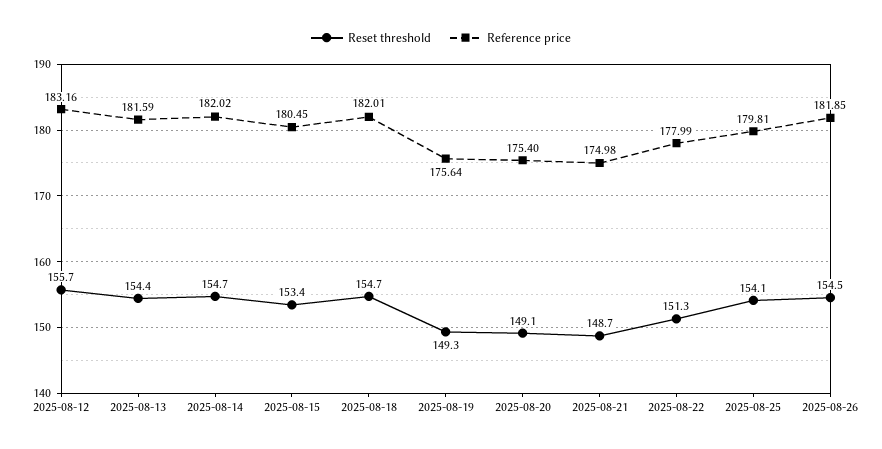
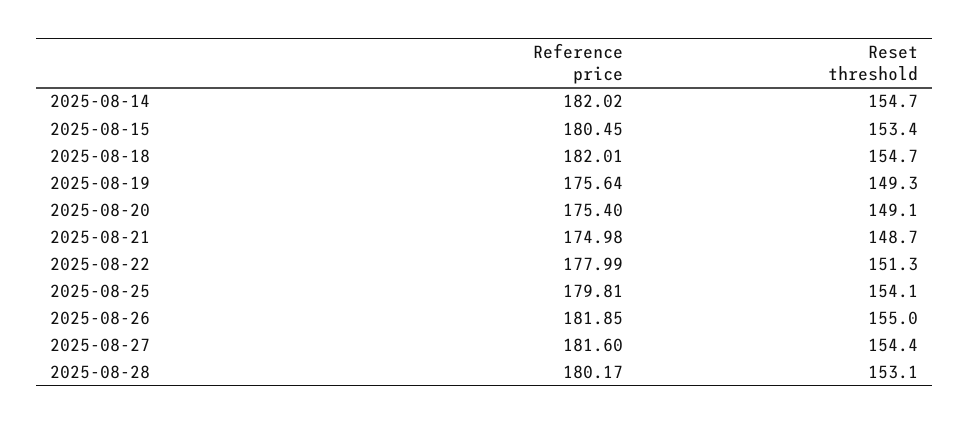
Reset threshold, 2025-08-12: 155.7 -> none
Reference price, 2025-08-12: 183.16 -> none
Reset threshold, 2025-08-13: 154.4 -> none
Reference price, 2025-08-13: 181.59 -> none
Reset threshold, 2025-08-26: 154.5 -> 155
Reference price, 2025-08-27: none -> 181.6
Reset threshold, 2025-08-27: none -> 154.4
Reference price, 2025-08-28: none -> 180.17
Reset threshold, 2025-08-28: none -> 153.1

